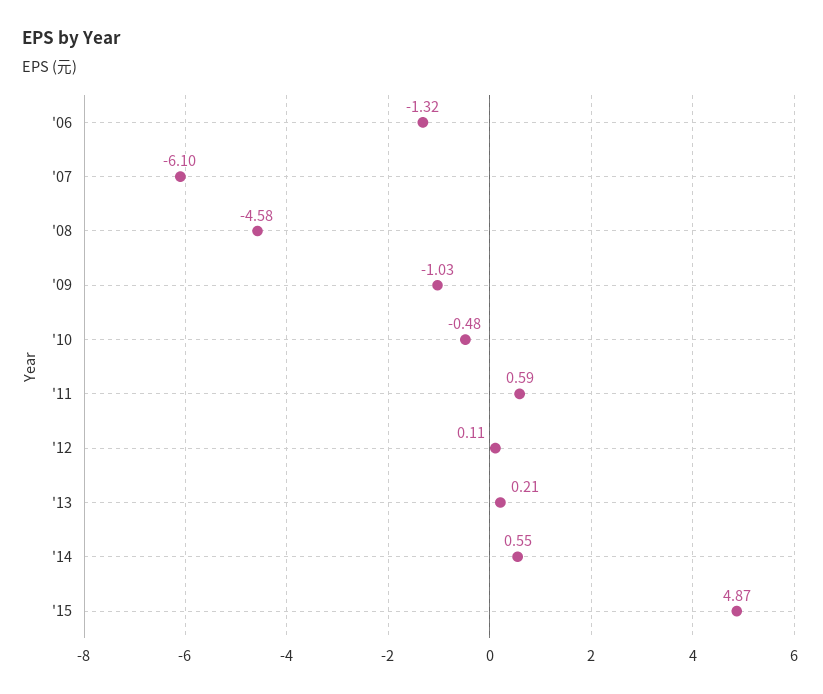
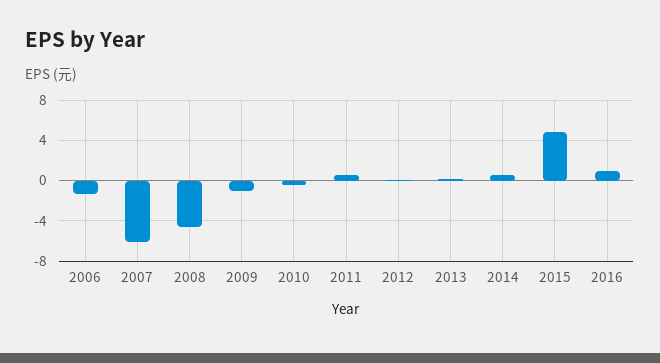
2016: none -> 1

